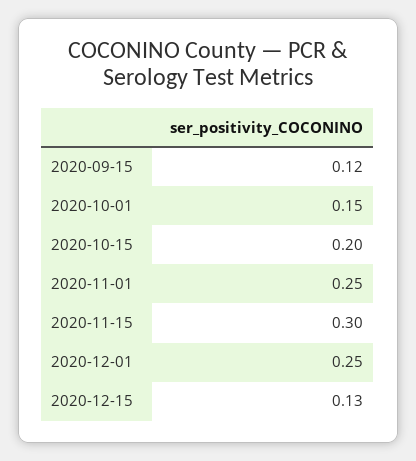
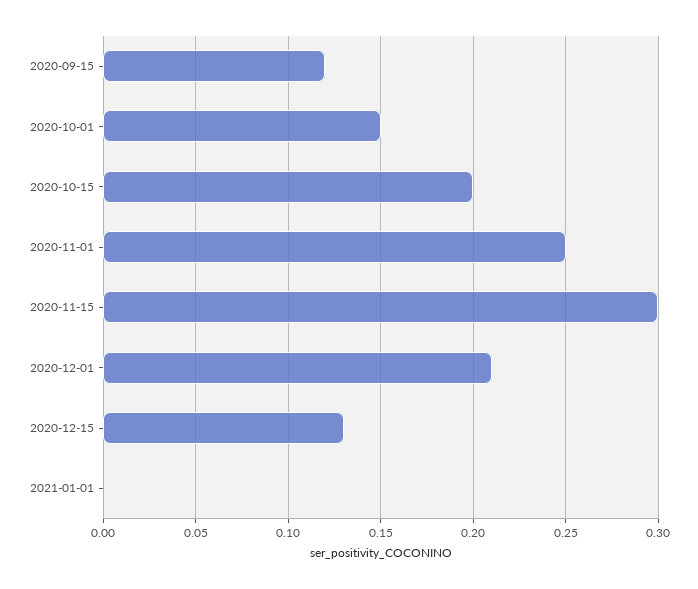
2020-12-01: 0.25 -> 0.21
2021-01-01: none -> 0

